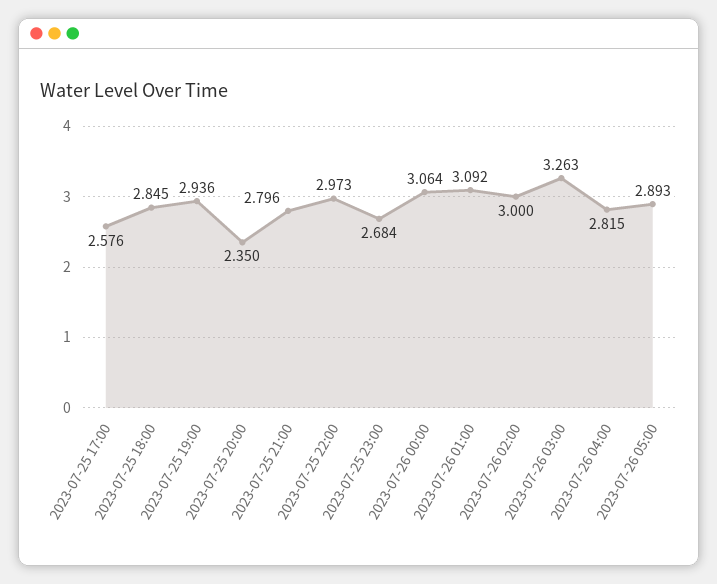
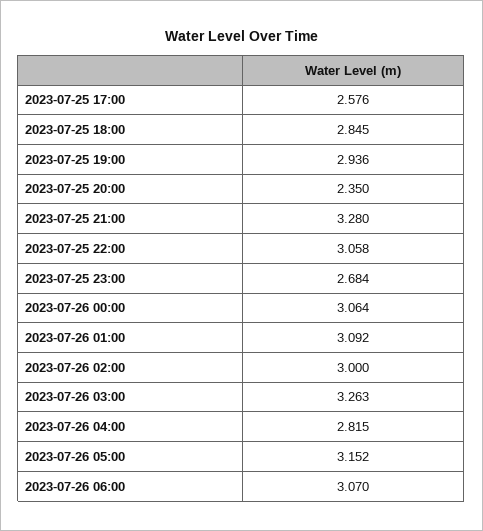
2023-07-25 21:00: 2.796 -> 3.28
2023-07-25 22:00: 2.973 -> 3.058
2023-07-26 05:00: 2.893 -> 3.152
2023-07-26 06:00: none -> 3.07

